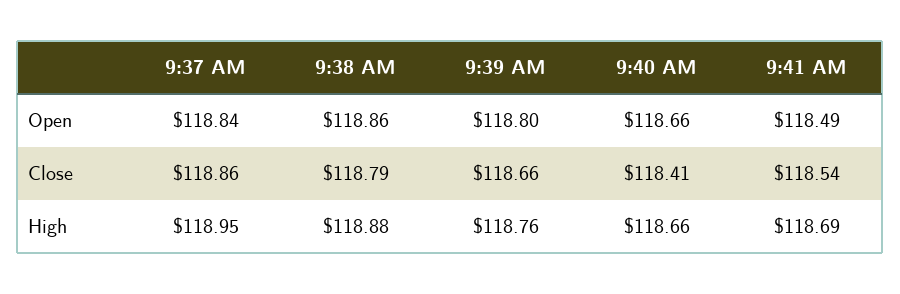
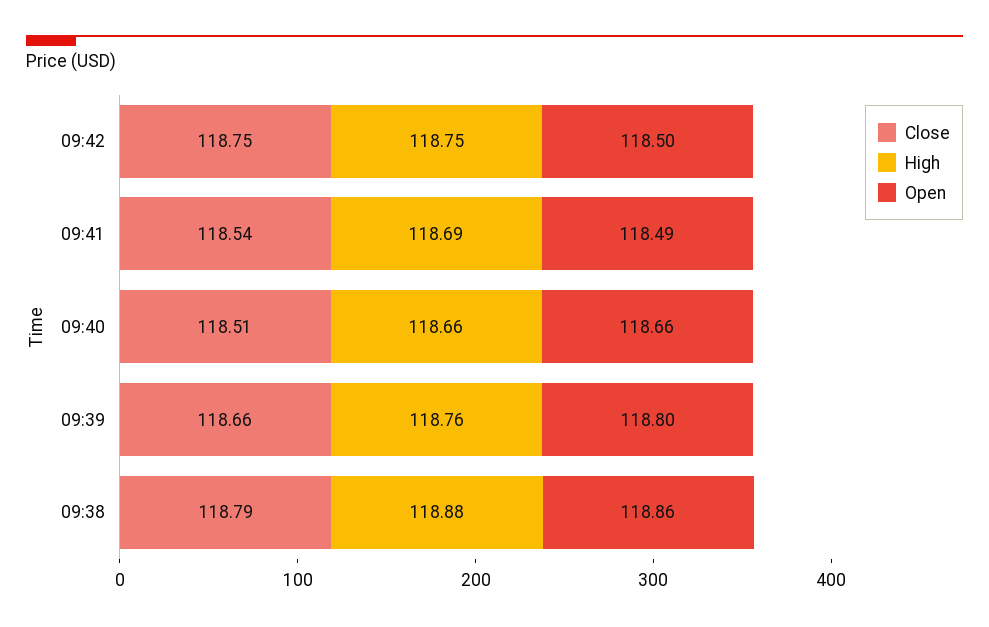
Open, 9:37 AM: 118.84 -> none
Close, 9:37 AM: 118.86 -> none
Close, 9:40 AM: 118.41 -> 118.51
High, 9:37 AM: 118.95 -> none
Close, 09:42: none -> 118.75
High, 09:42: none -> 118.75
Open, 09:42: none -> 118.5

